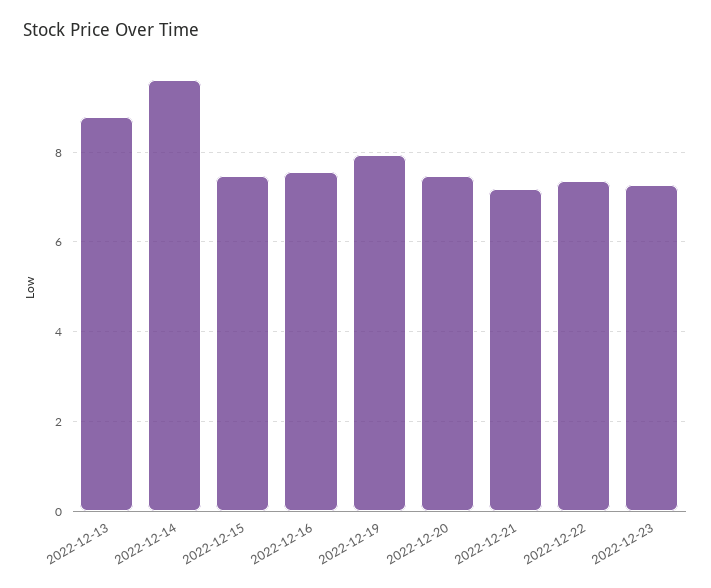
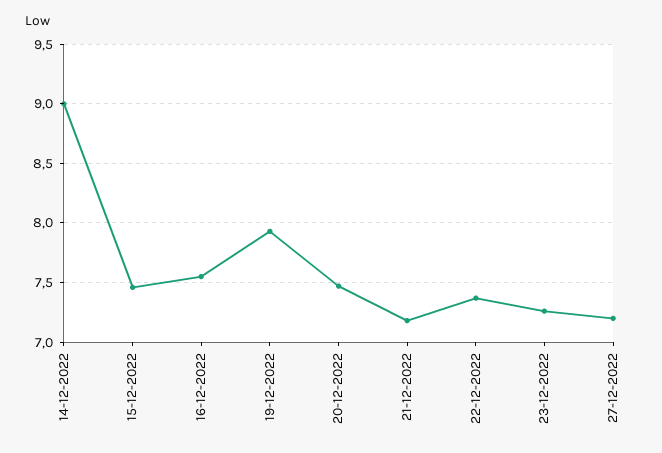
2022-12-13: 8.8 -> none
2022-12-14: 9.6 -> 9
27-12-2022: none -> 7.2

